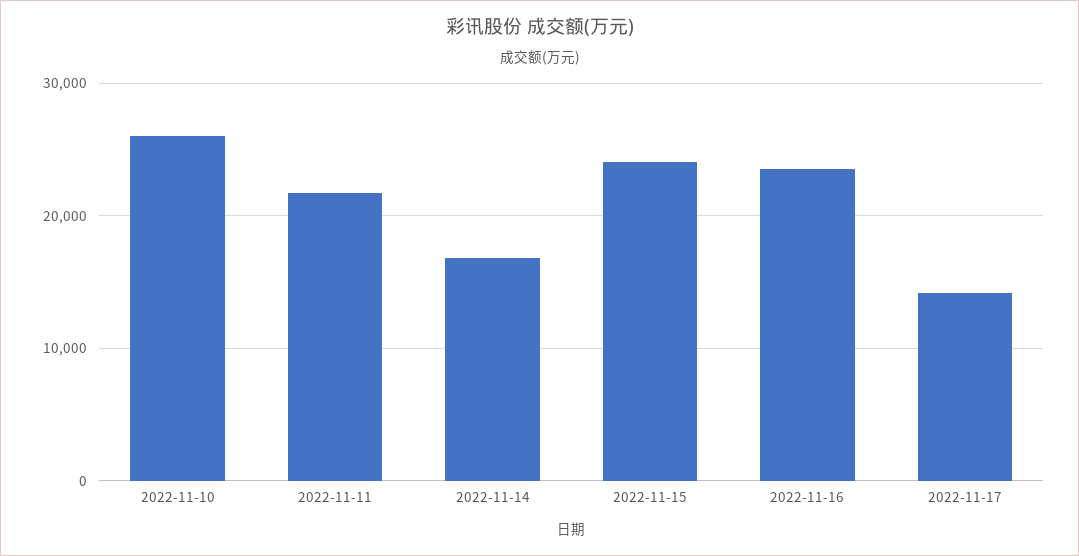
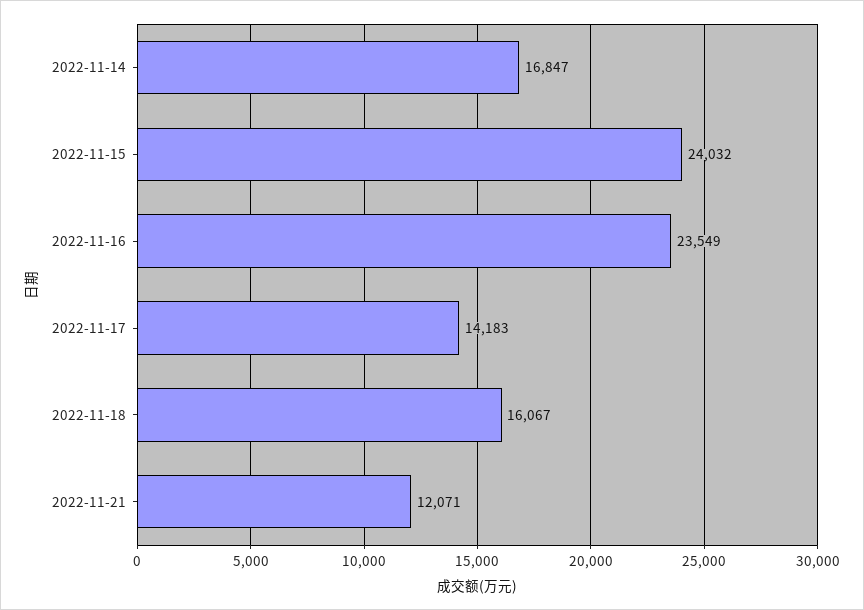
2022-11-10: 26000 -> none
2022-11-11: 22000 -> none
2022-11-18: none -> 16067
2022-11-21: none -> 12071

